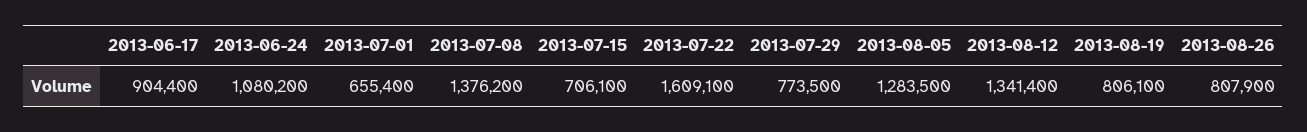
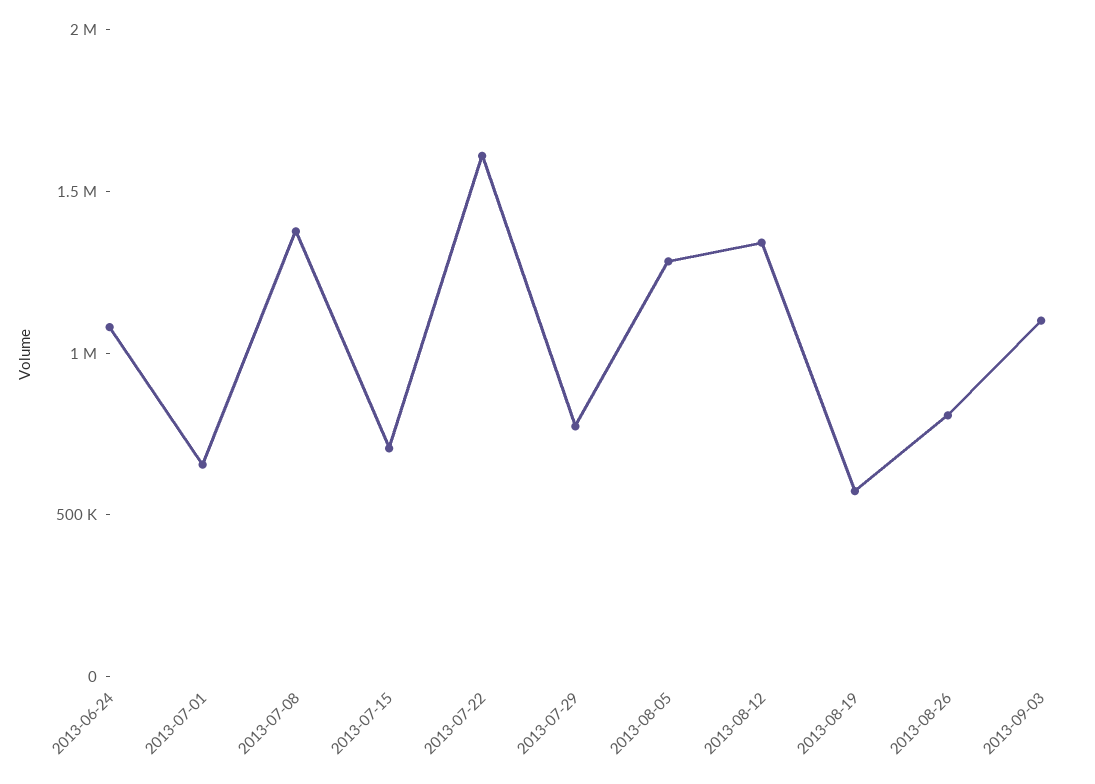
2013-06-17: 904400 -> none
2013-08-19: 806100 -> 600000
2013-09-03: none -> 1100000

